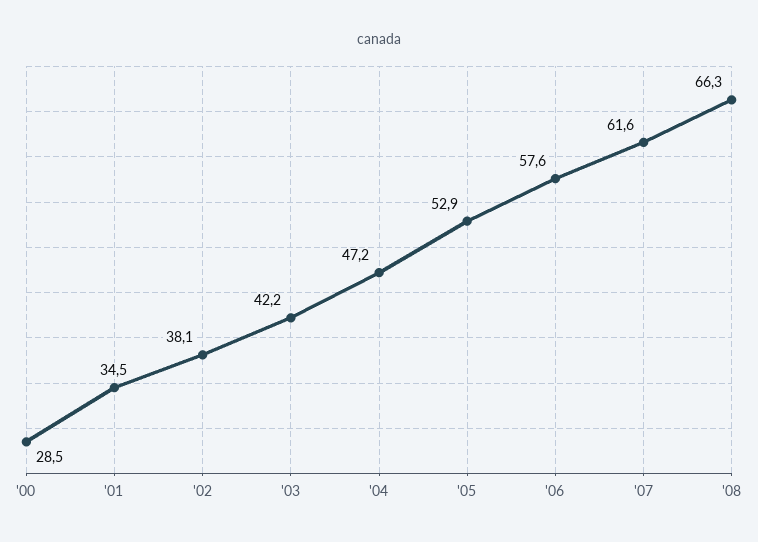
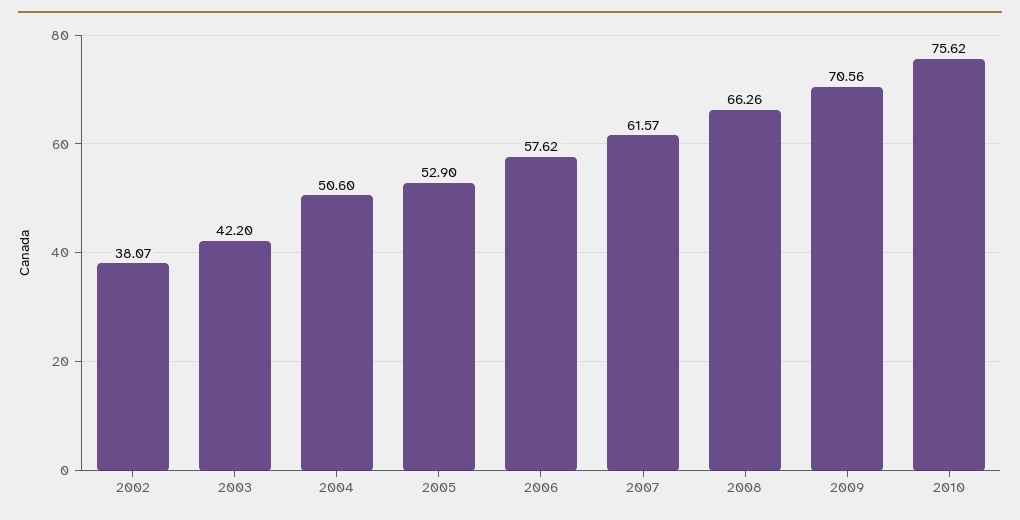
'00: 28.5 -> none
'01: 34.5 -> none
'04: 47.2 -> 50.6
2009: none -> 70.56
2010: none -> 75.62

